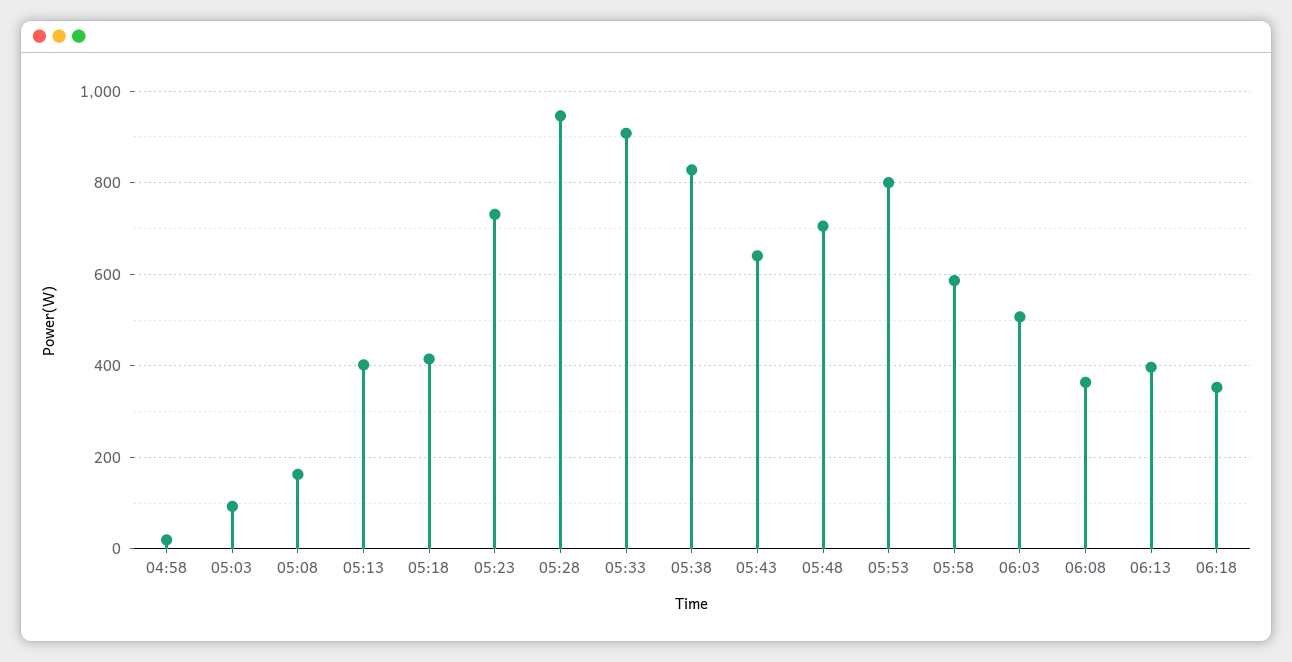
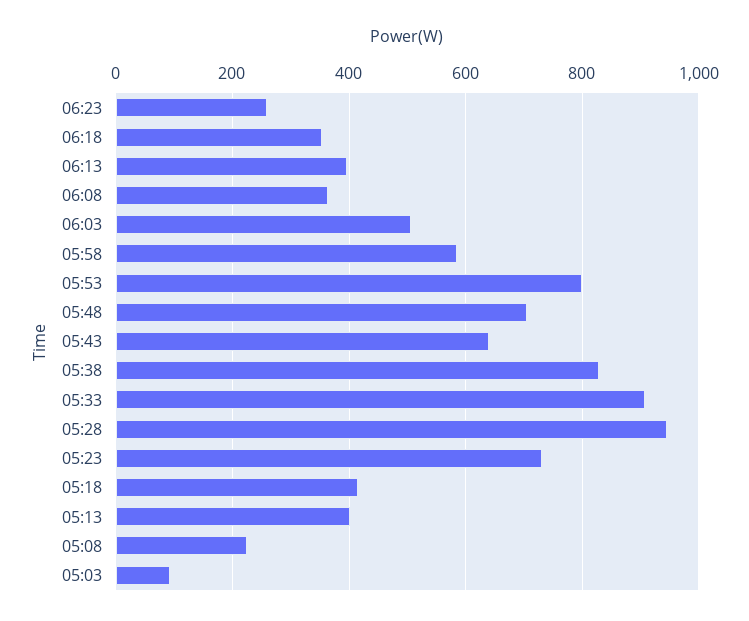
04:58: 20 -> none
05:08: 160 -> 220
06:23: none -> 260

